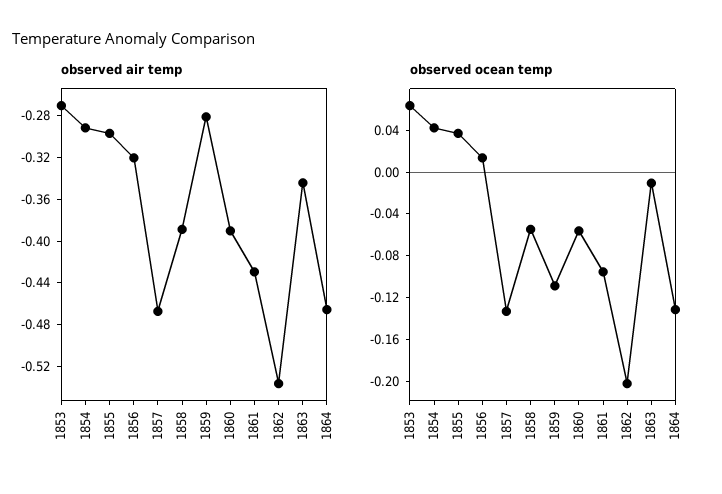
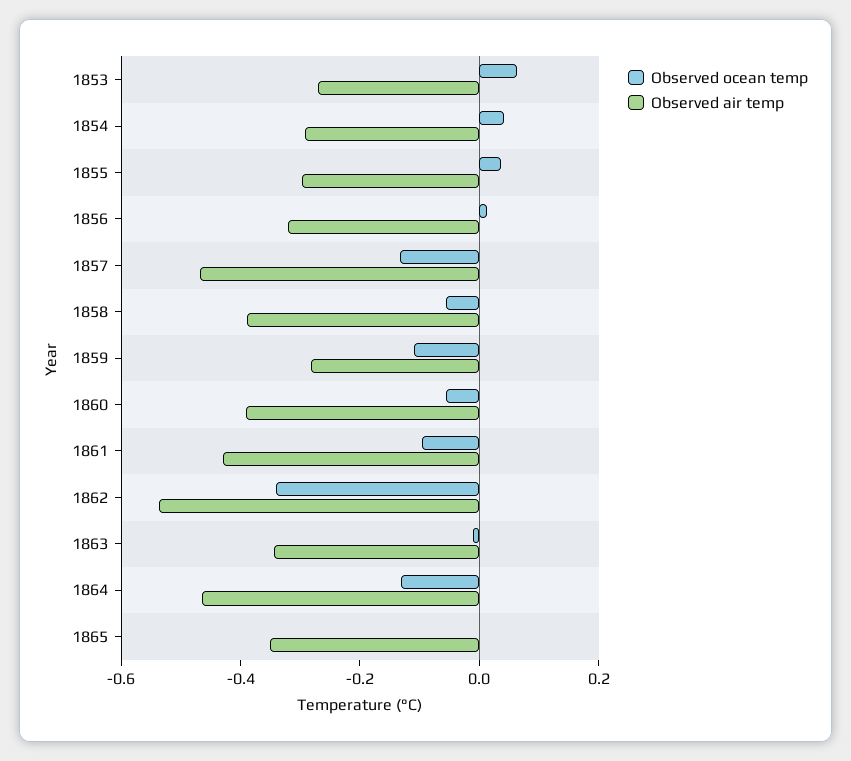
observed ocean temp, 1862: -0.2 -> -0.35
observed ocean temp, 1865: none -> 0
observed air temp, 1865: none -> -0.35

